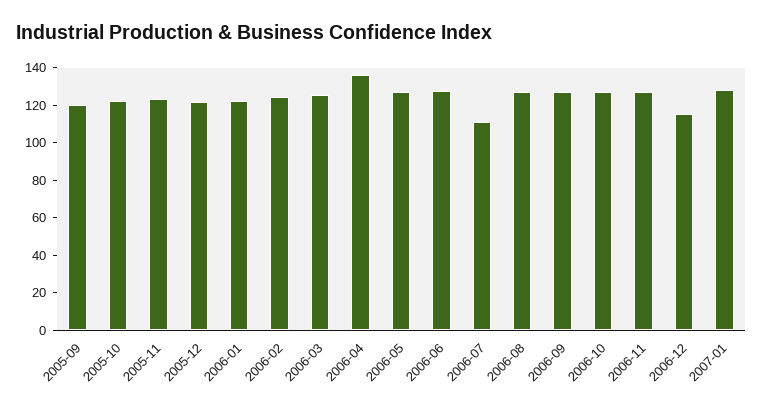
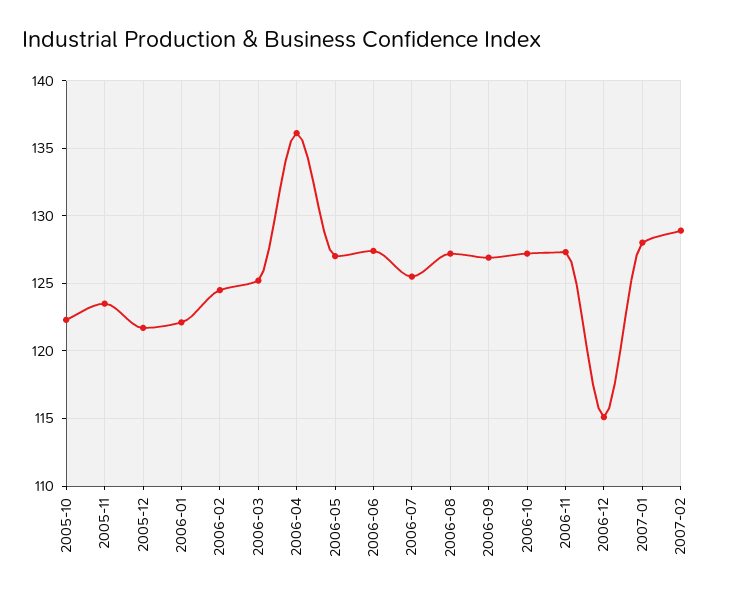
2005-09: 120 -> none
2006-07: 110 -> 125.5
2007-02: none -> 129

